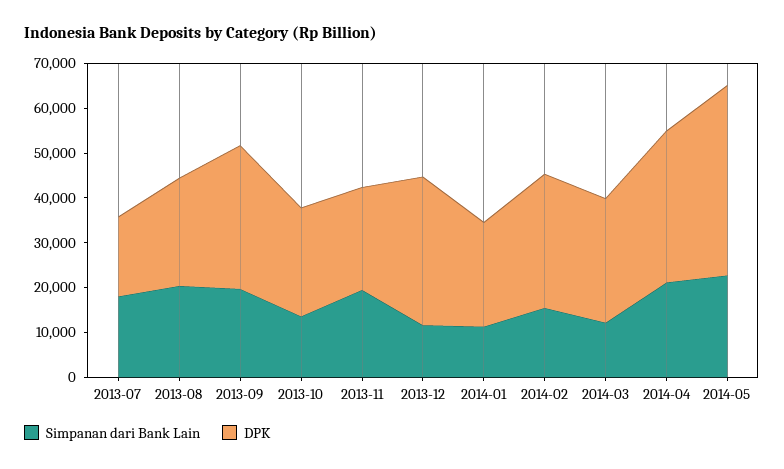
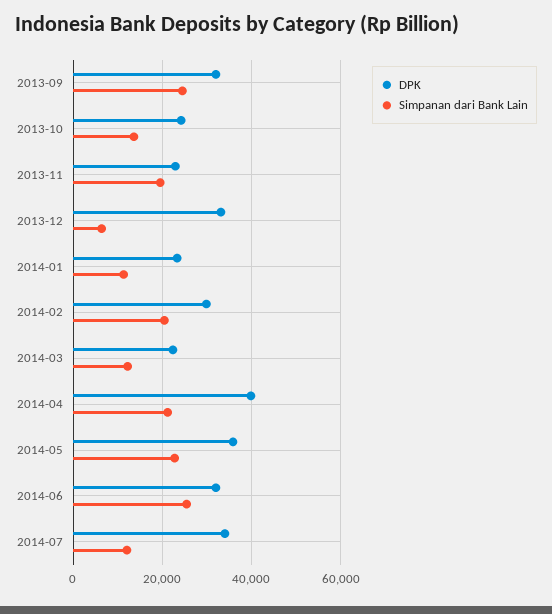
Simpanan dari Bank Lain, 2013-07: 18000 -> none
DPK, 2013-07: 18000 -> none
Simpanan dari Bank Lain, 2013-08: 20000 -> none
DPK, 2013-08: 24000 -> none
Simpanan dari Bank Lain, 2013-09: 20000 -> 24000
Simpanan dari Bank Lain, 2013-12: 12000 -> 6000
Simpanan dari Bank Lain, 2014-02: 16000 -> 20000
DPK, 2014-03: 28000 -> 22000
DPK, 2014-04: 34000 -> 40000
DPK, 2014-05: 42000 -> 36000
DPK, 2014-06: none -> 32000
Simpanan dari Bank Lain, 2014-06: none -> 26000
DPK, 2014-07: none -> 34000
Simpanan dari Bank Lain, 2014-07: none -> 12000

